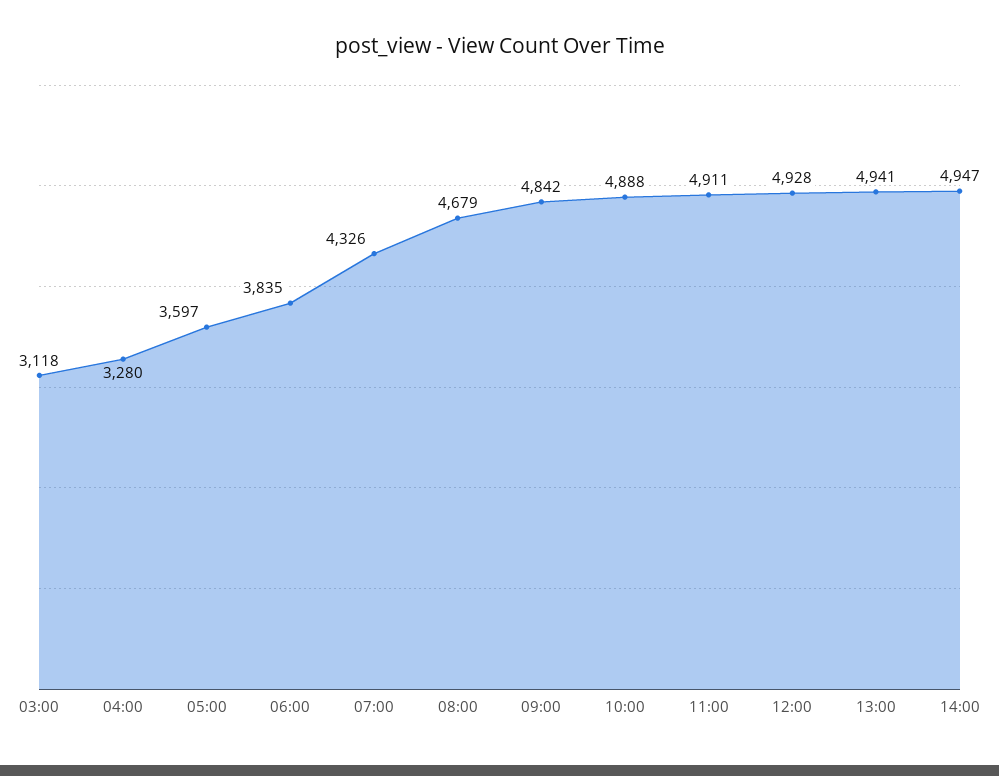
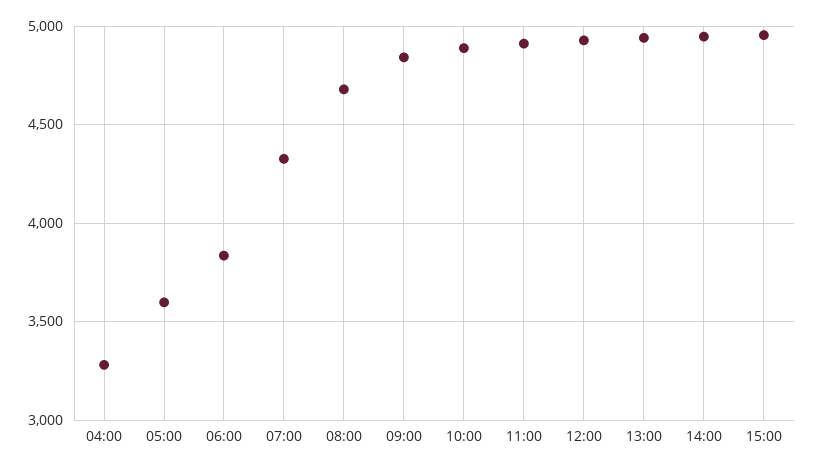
03:00: 3118 -> none
15:00: none -> 4950

